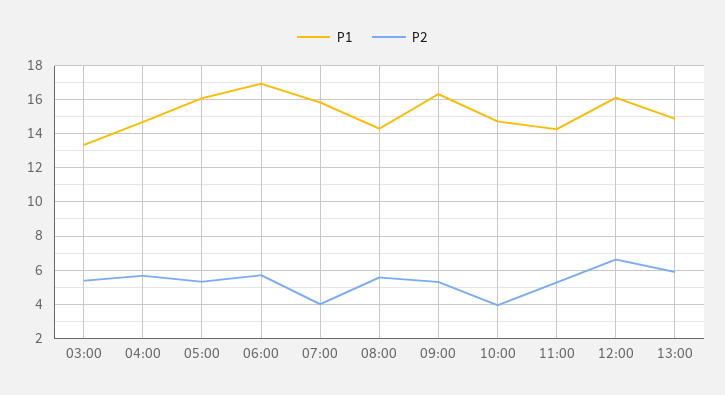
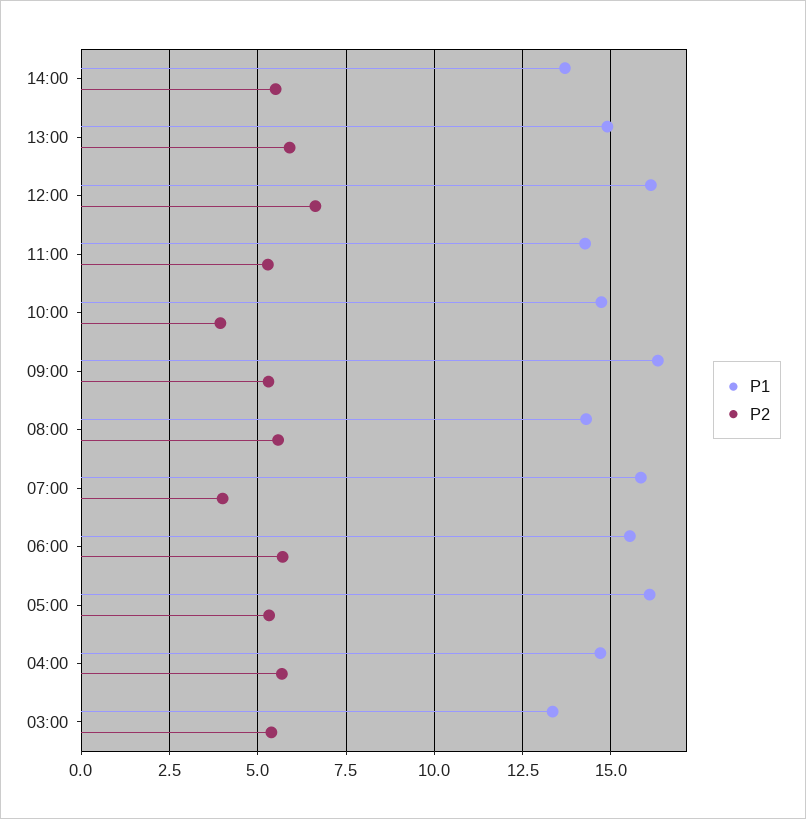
P1, 06:00: 17 -> 15.5
P1, 14:00: none -> 13.75
P2, 14:00: none -> 5.5

